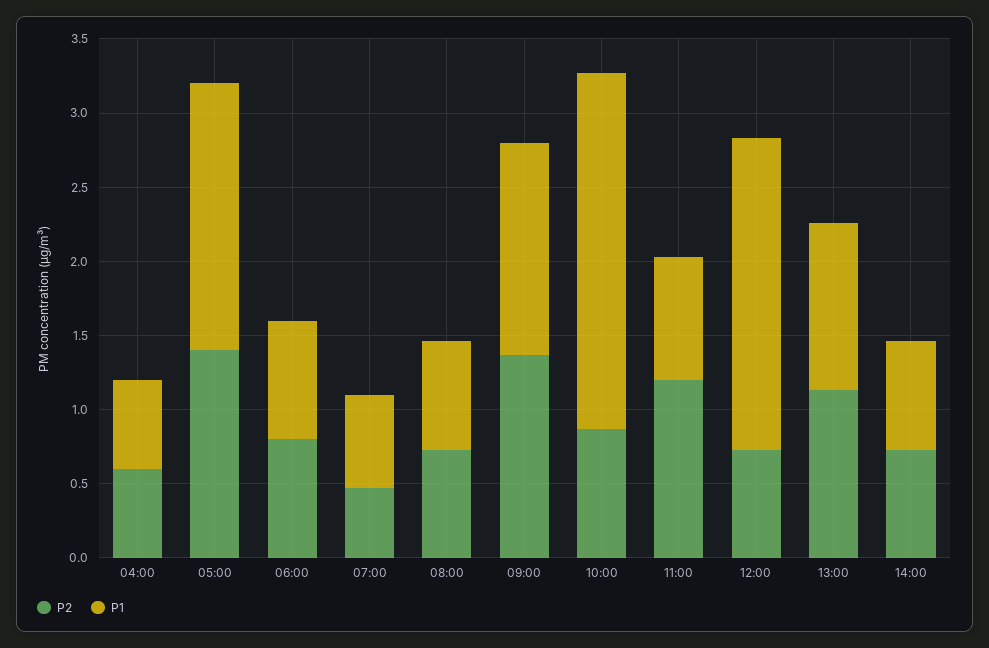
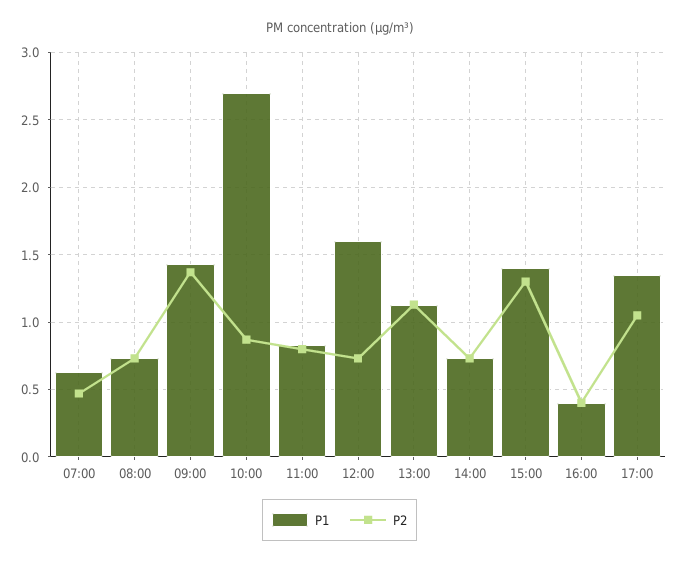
P2, 04:00: 0.6 -> none
P1, 04:00: 0.6 -> none
P2, 05:00: 1.4 -> none
P1, 05:00: 1.8 -> none
P2, 06:00: 0.8 -> none
P1, 06:00: 0.8 -> none
P1, 10:00: 2.4 -> 2.7
P2, 11:00: 1.2 -> 0.8
P1, 12:00: 2.1 -> 1.6
P1, 15:00: none -> 1.4
P2, 15:00: none -> 1.3
P1, 16:00: none -> 0.4
P2, 16:00: none -> 0.4
P1, 17:00: none -> 1.35
P2, 17:00: none -> 1.05

